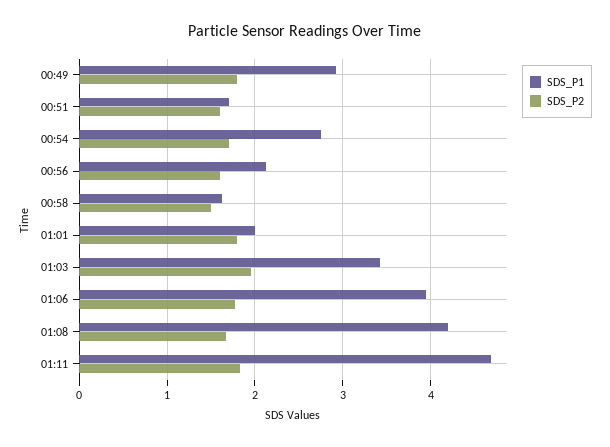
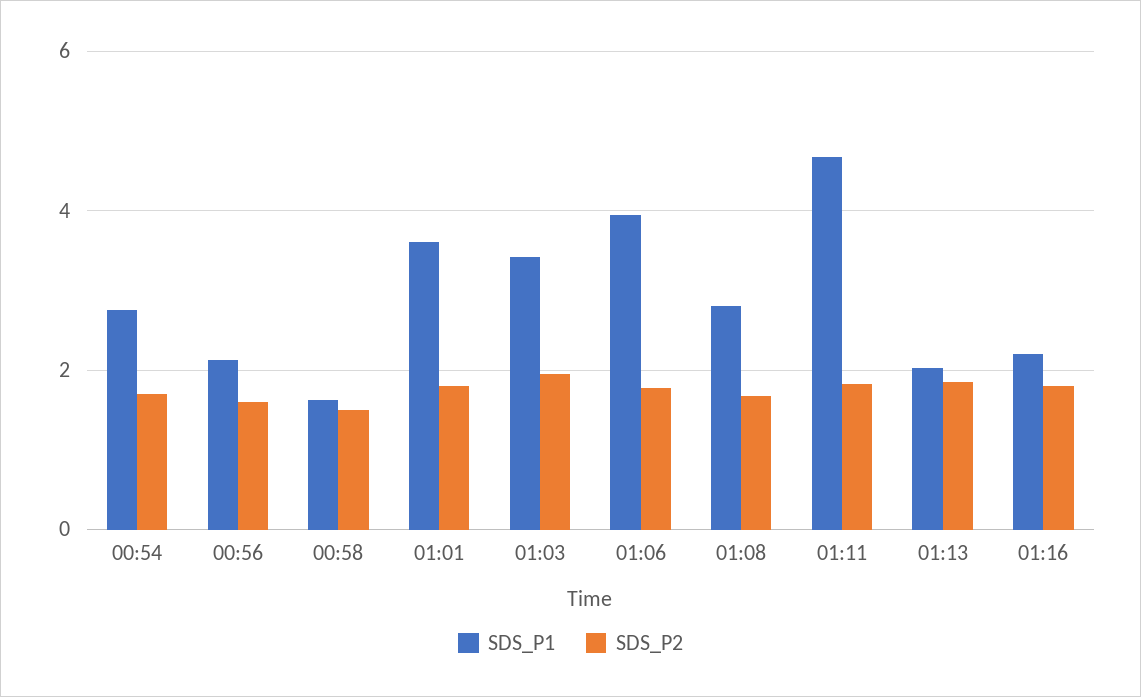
SDS_P1, 00:49: 2.9 -> none
SDS_P2, 00:49: 1.8 -> none
SDS_P1, 00:51: 1.7 -> none
SDS_P2, 00:51: 1.6 -> none
SDS_P1, 01:01: 2 -> 3.6
SDS_P1, 01:08: 4.2 -> 2.8
SDS_P1, 01:13: none -> 2
SDS_P2, 01:13: none -> 1.8
SDS_P1, 01:16: none -> 2.2
SDS_P2, 01:16: none -> 1.8

